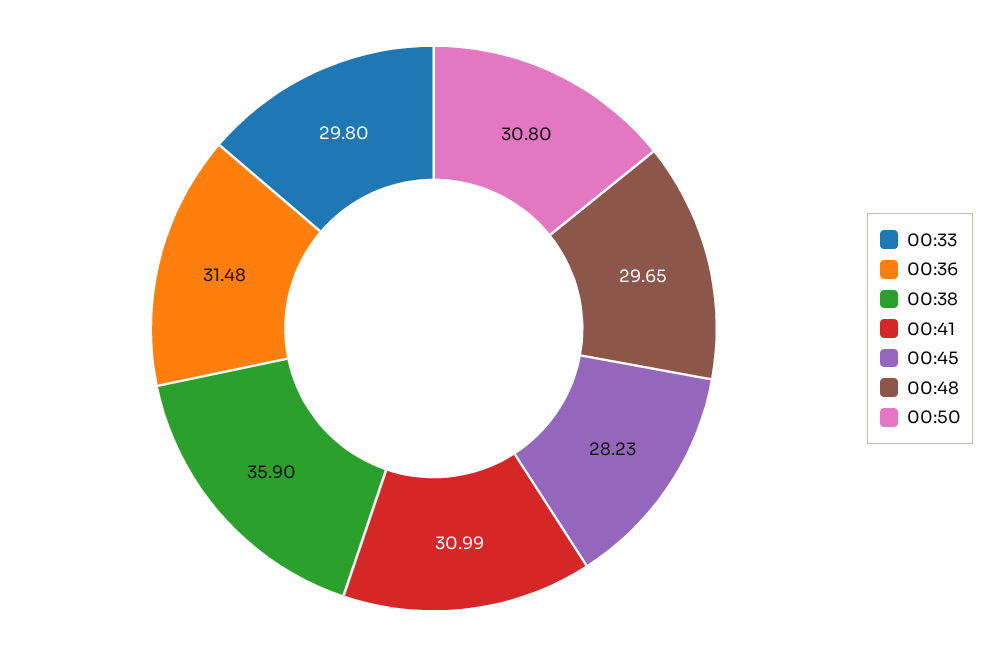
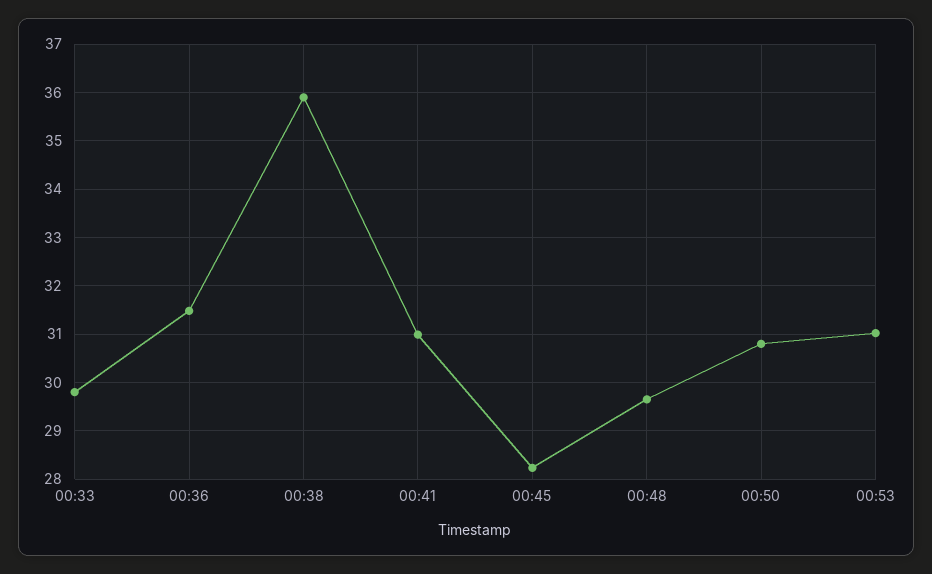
00:53: none -> 31

